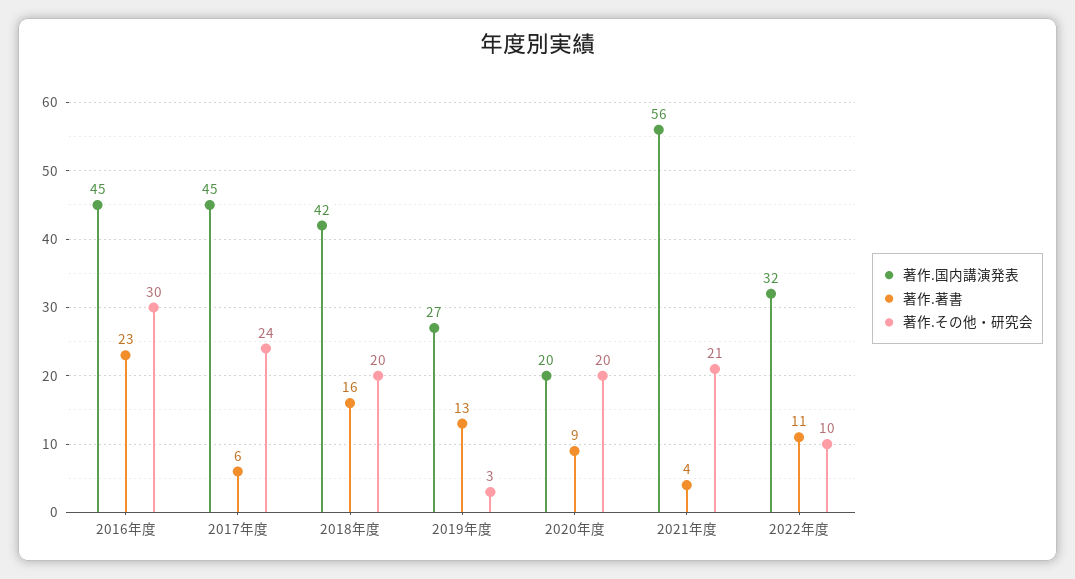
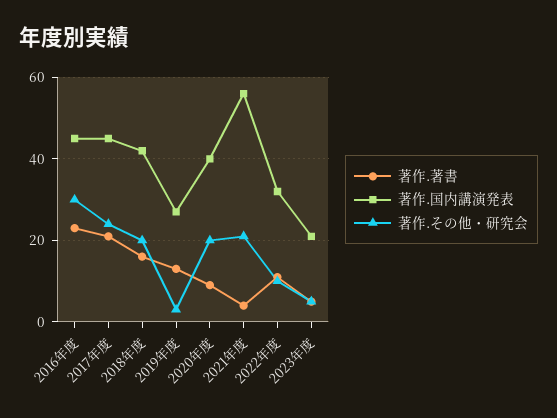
著作.著書, 2017年度: 6 -> 20
著作.国内講演発表, 2020年度: 20 -> 40
著作.著書, 2023年度: none -> 5
著作.国内講演発表, 2023年度: none -> 20
著作.その他・研究会, 2023年度: none -> 5

